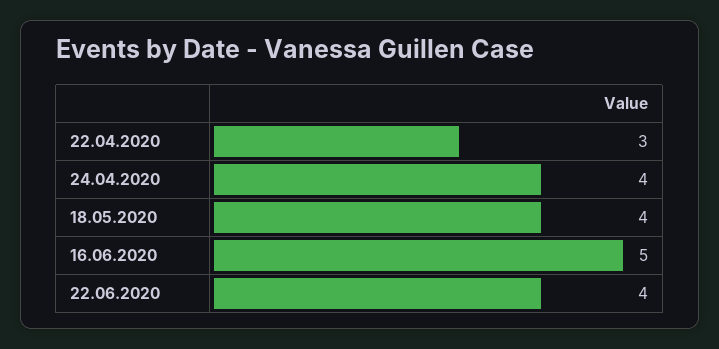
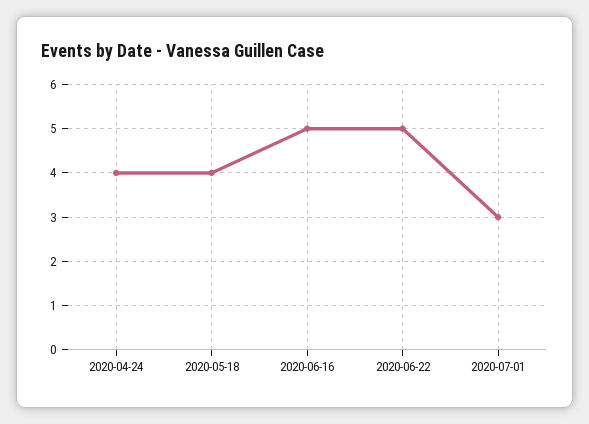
22.04.2020: 3 -> none
22.06.2020: 4 -> 5
2020-07-01: none -> 3

